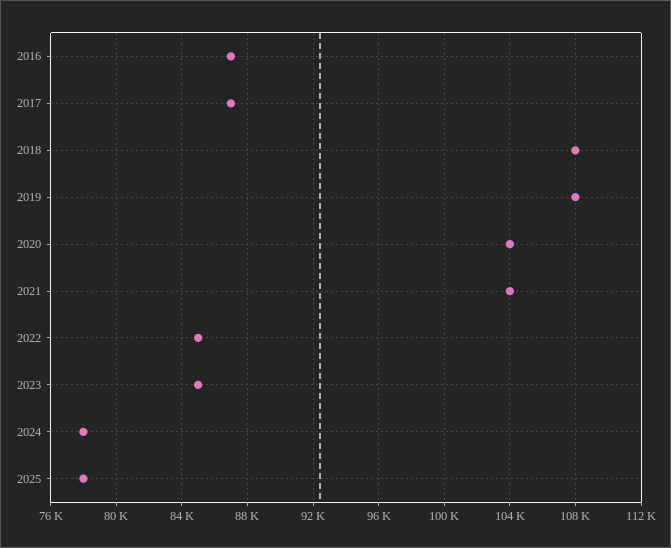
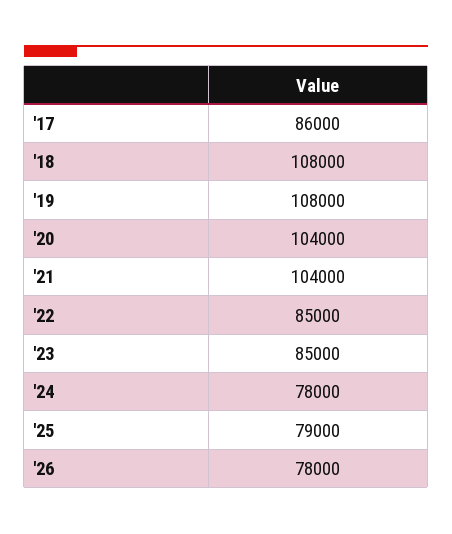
2016: 87000 -> none
2017: 87000 -> 86000
2025: 78000 -> 79000
'26: none -> 78000

